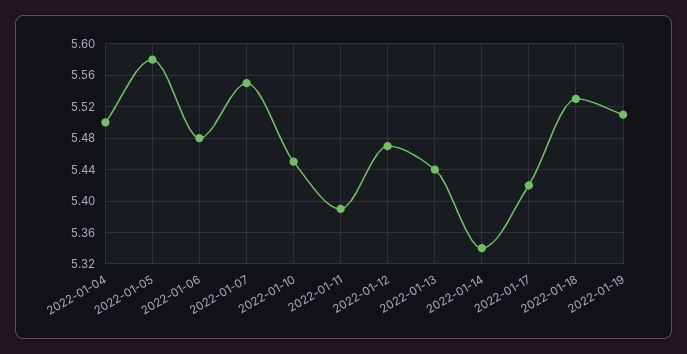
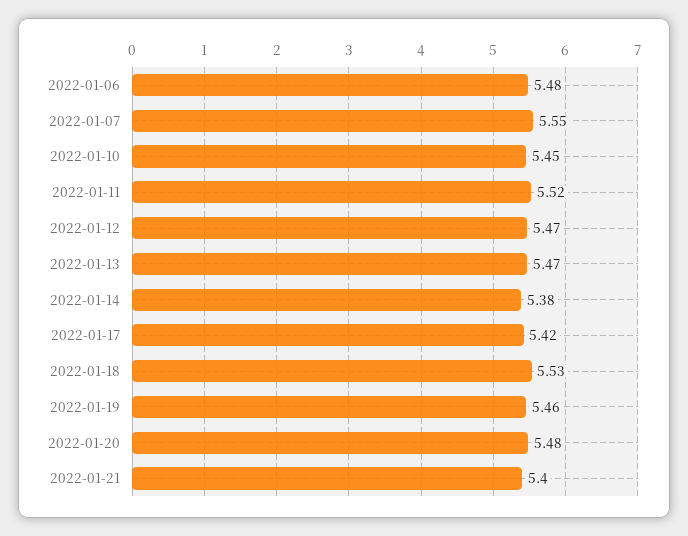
2022-01-04: 5.5 -> none
2022-01-05: 5.58 -> none
2022-01-11: 5.39 -> 5.52
2022-01-13: 5.44 -> 5.47
2022-01-14: 5.34 -> 5.38
2022-01-19: 5.51 -> 5.46
2022-01-20: none -> 5.48
2022-01-21: none -> 5.4

